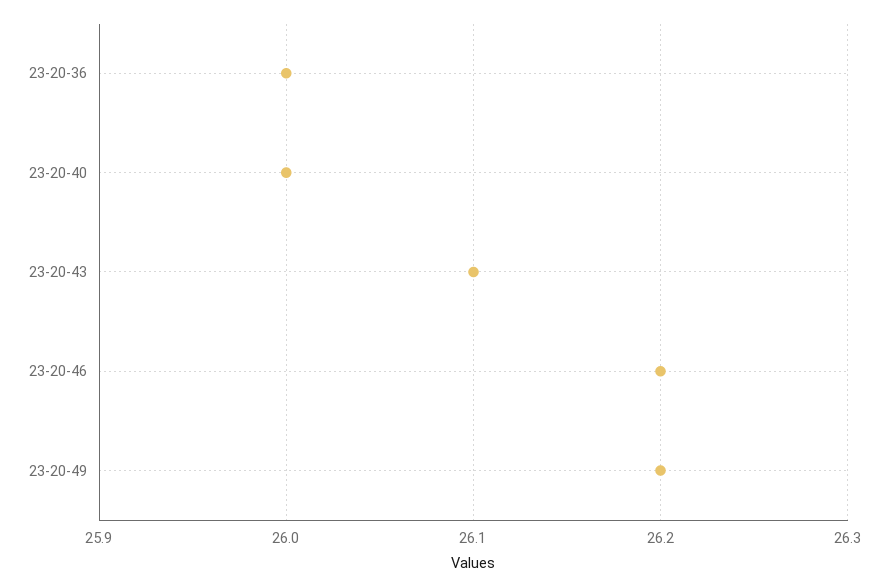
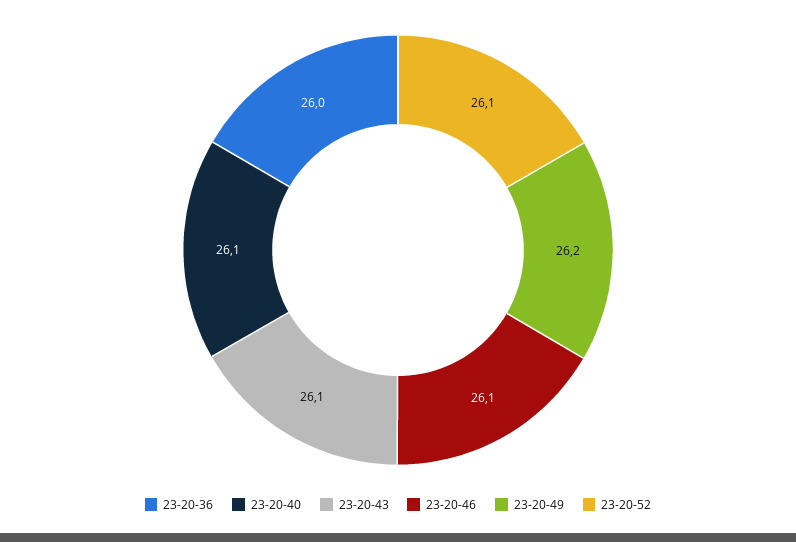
23-20-40: 26 -> 26.1
23-20-46: 26.2 -> 26.1
23-20-52: none -> 26.1

